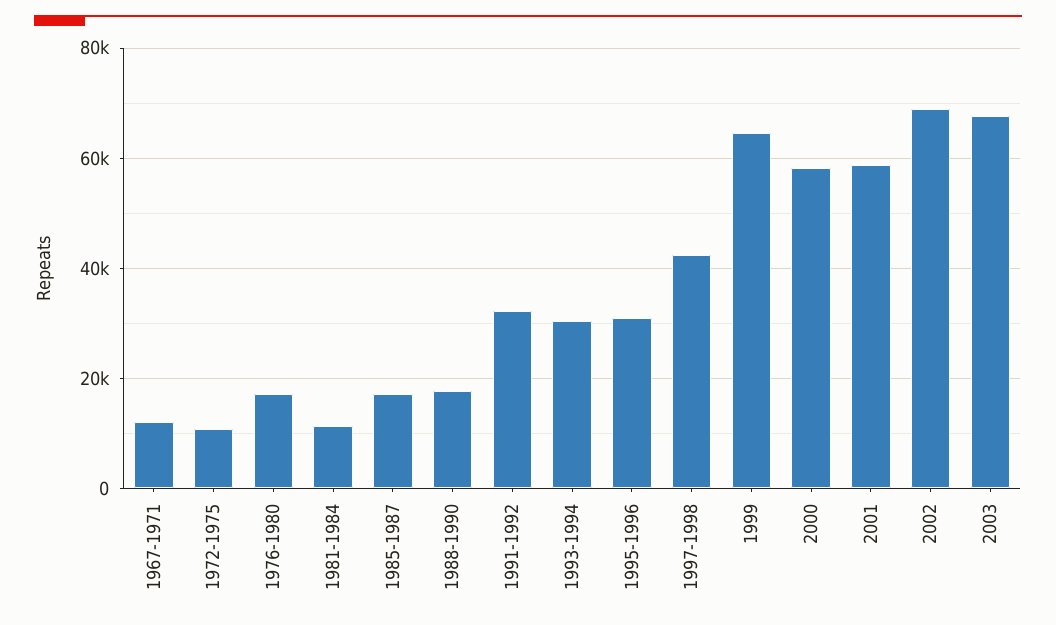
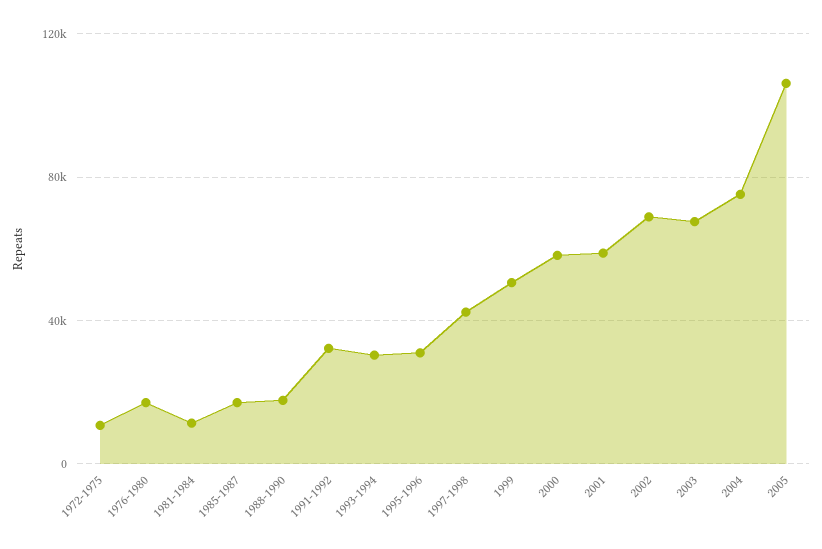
1967-1971: 12000 -> none
1999: 64000 -> 50000
2004: none -> 75000
2005: none -> 105000

